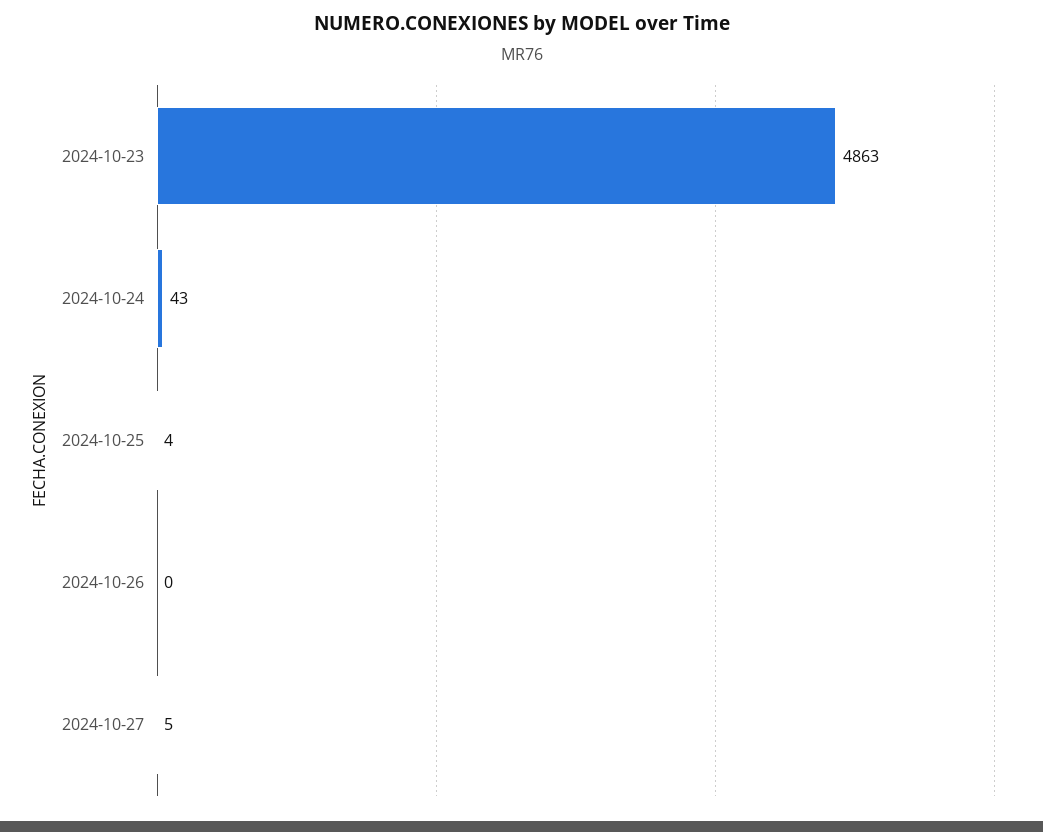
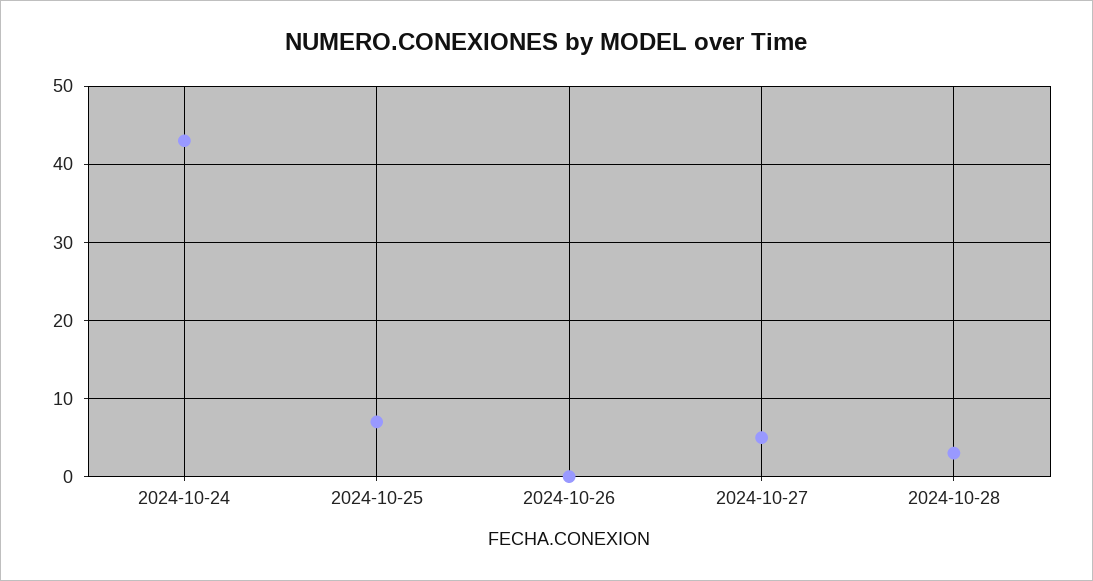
2024-10-23: 4863 -> none
2024-10-25: 4 -> 7
2024-10-28: none -> 3

